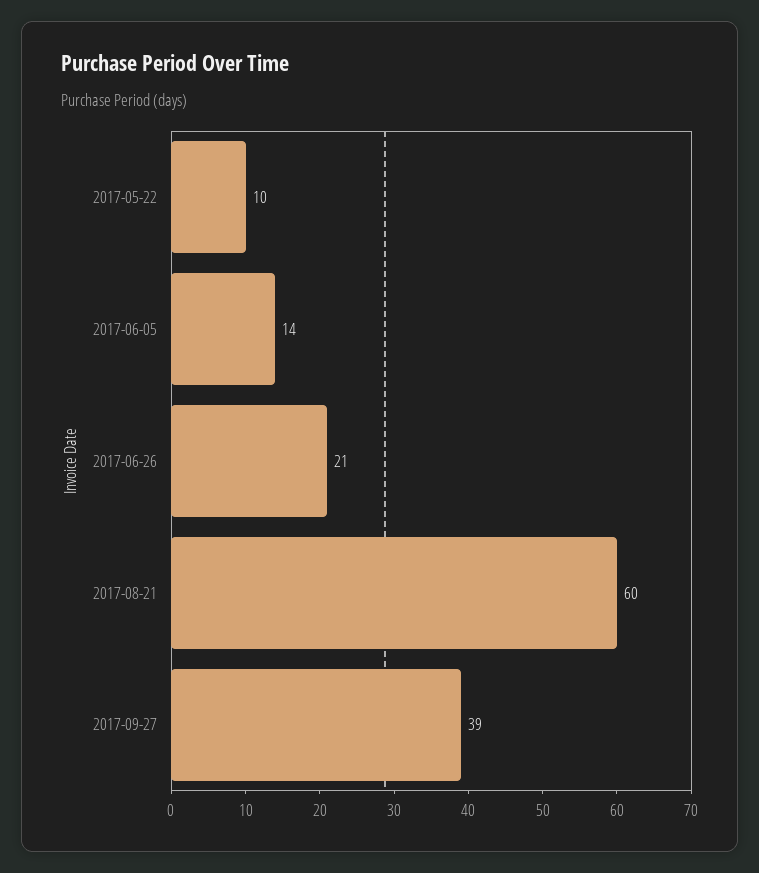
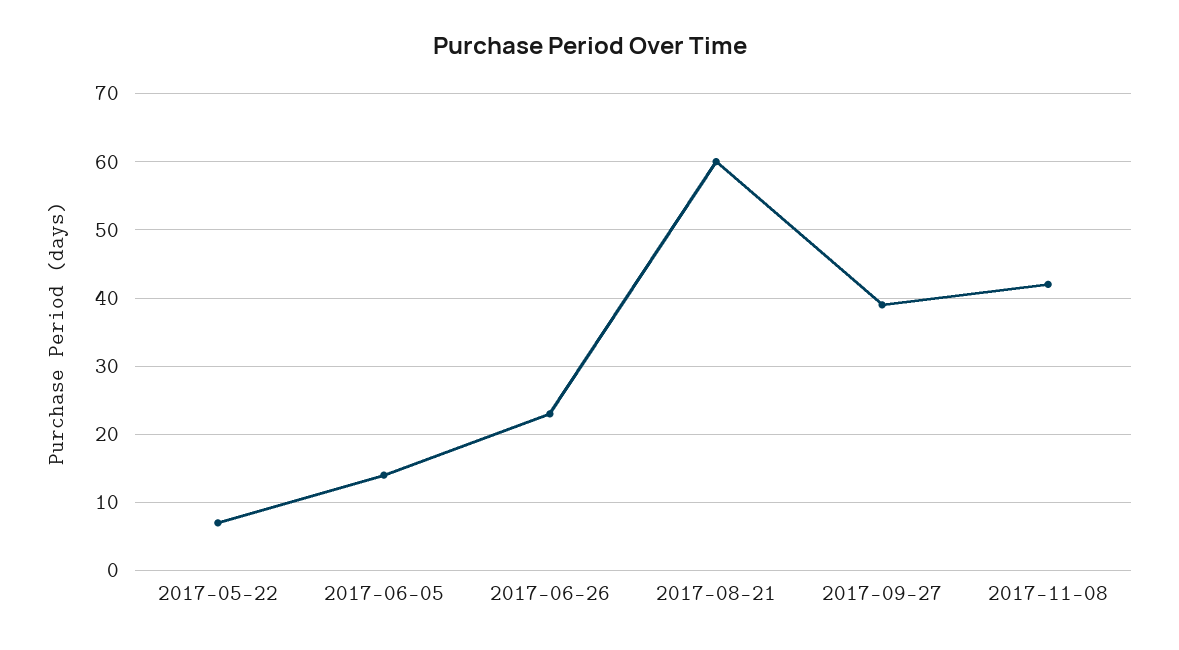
2017-05-22: 10 -> 7
2017-06-26: 21 -> 23
2017-11-08: none -> 42

